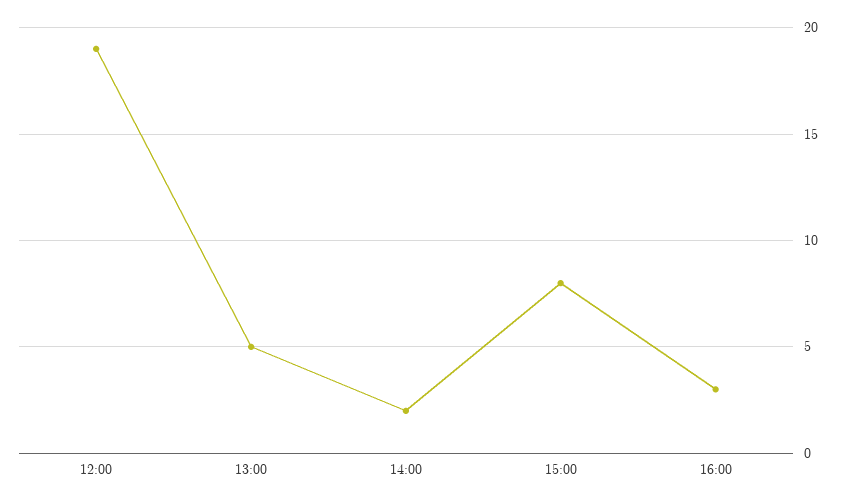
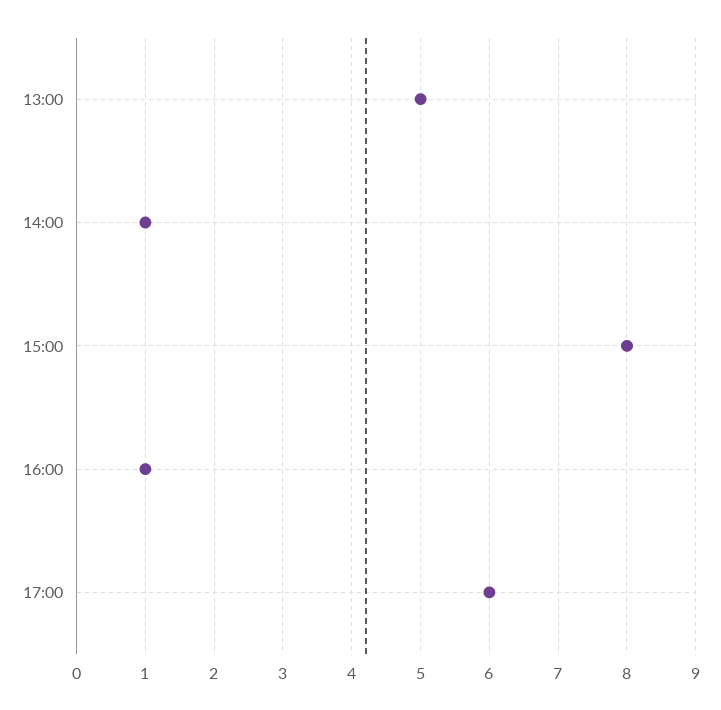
12:00: 19 -> none
14:00: 2 -> 1
16:00: 3 -> 1
17:00: none -> 6

